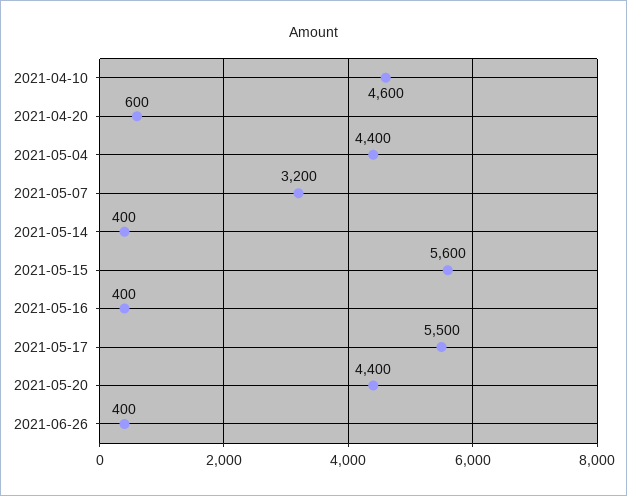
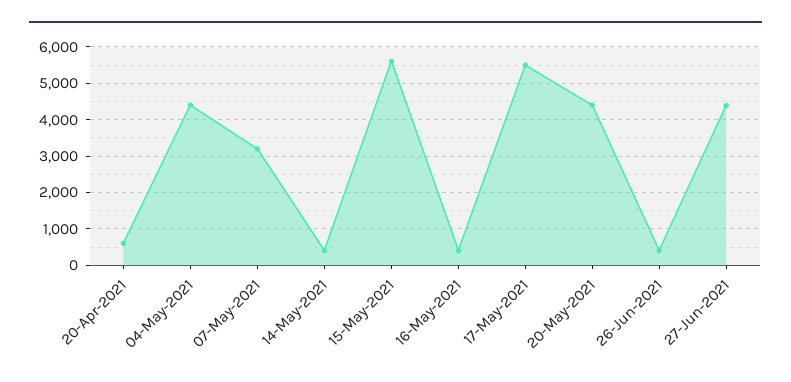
2021-04-10: 4600 -> none
27-Jun-2021: none -> 4400

